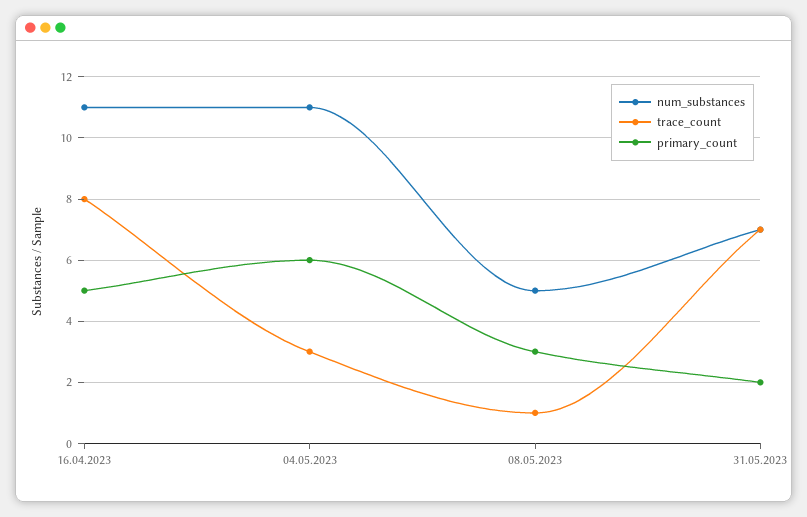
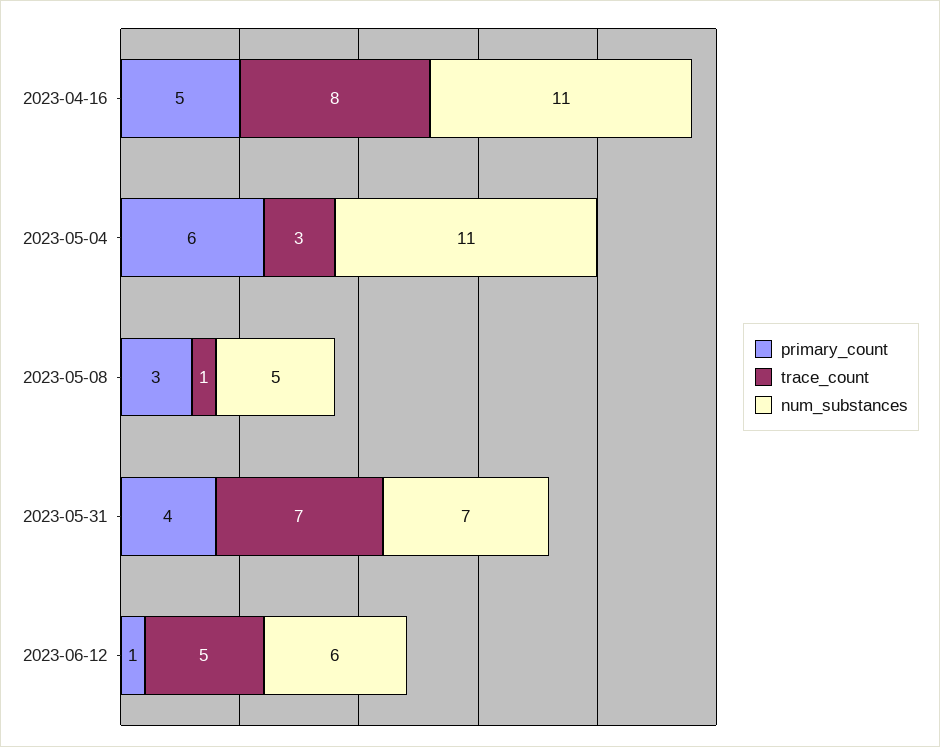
primary_count, 31.05.2023: 2 -> 4
primary_count, 2023-06-12: none -> 1
trace_count, 2023-06-12: none -> 5
num_substances, 2023-06-12: none -> 6

